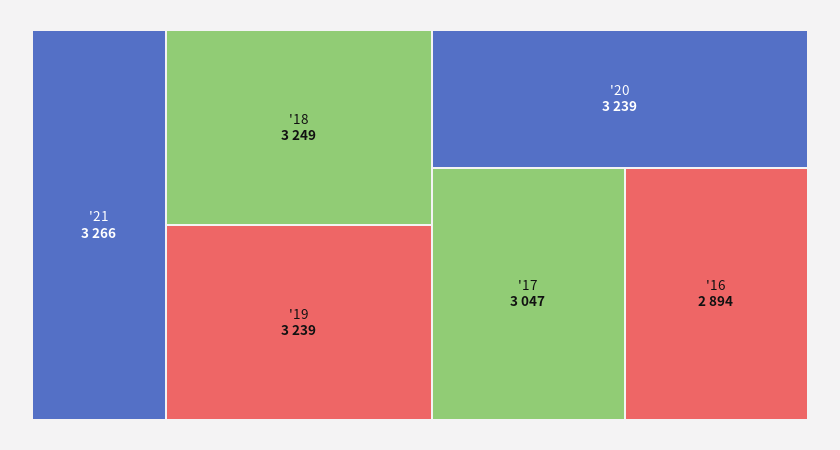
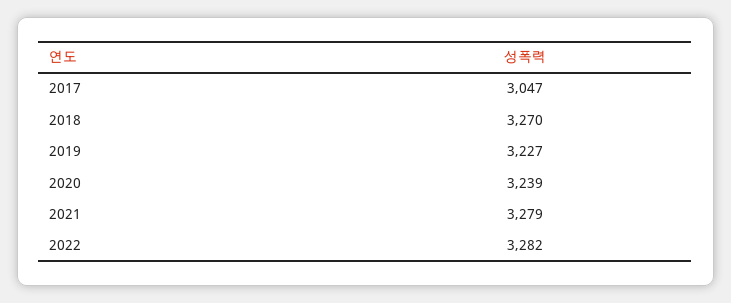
'21: 3266 -> 3279
'18: 3249 -> 3270
'19: 3239 -> 3227
'16: 2894 -> none
2022: none -> 3282

